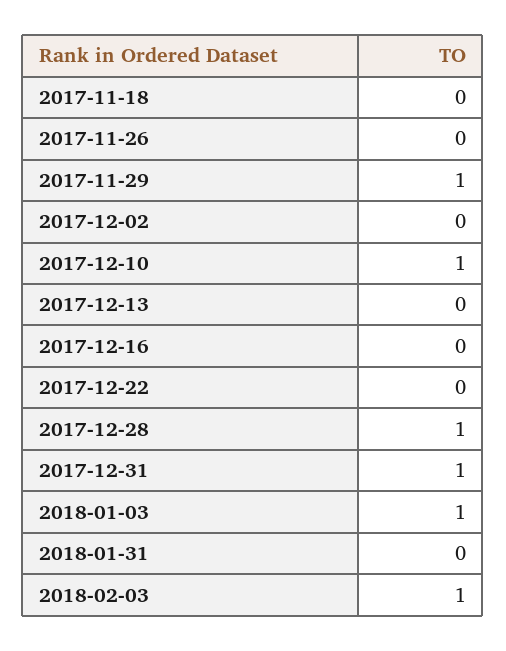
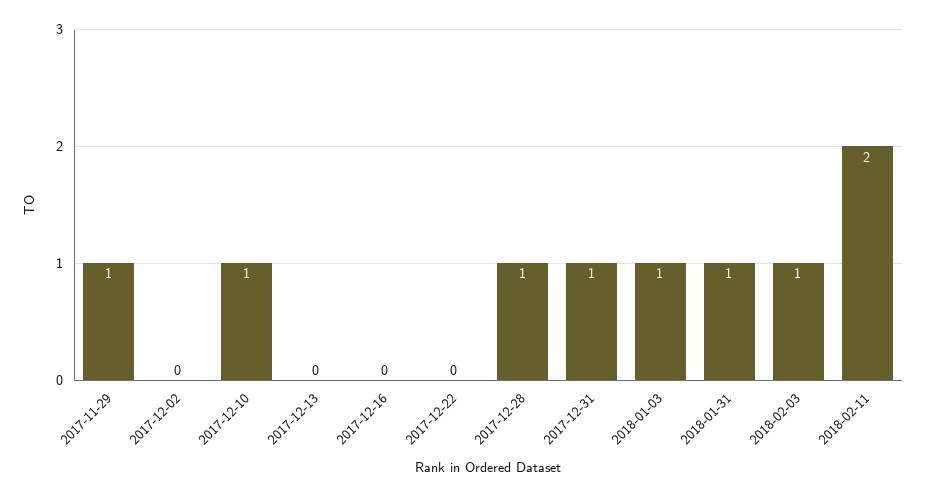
2017-11-18: 0 -> none
2017-11-26: 0 -> none
2018-01-31: 0 -> 1
2018-02-11: none -> 2

